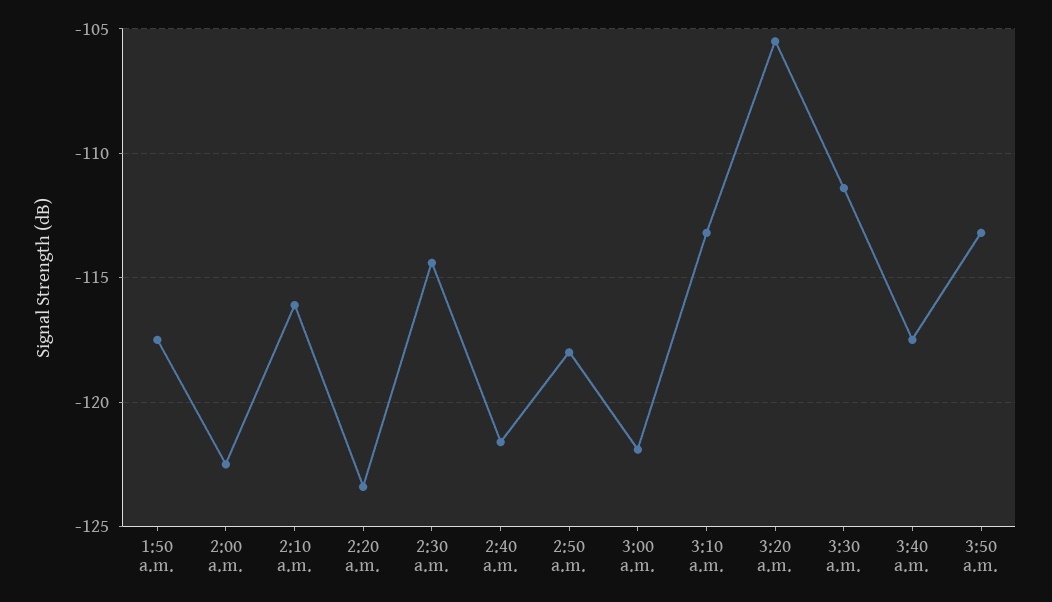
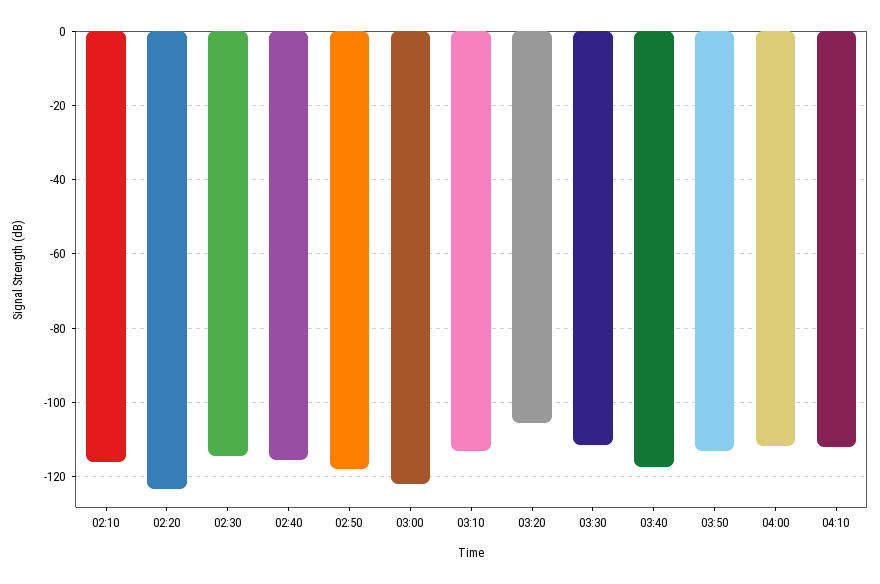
1:50 a.m.: -117.5 -> none
2:00 a.m.: -122.5 -> none
2:40 a.m.: -121.5 -> -116
04:00: none -> -112
04:10: none -> -112

